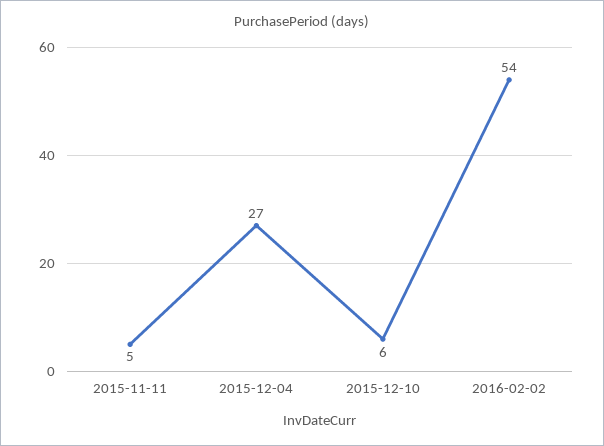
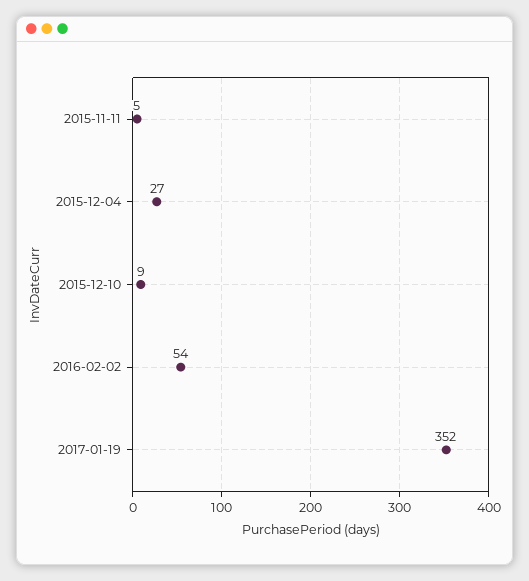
2015-12-10: 6 -> 9
2017-01-19: none -> 352

